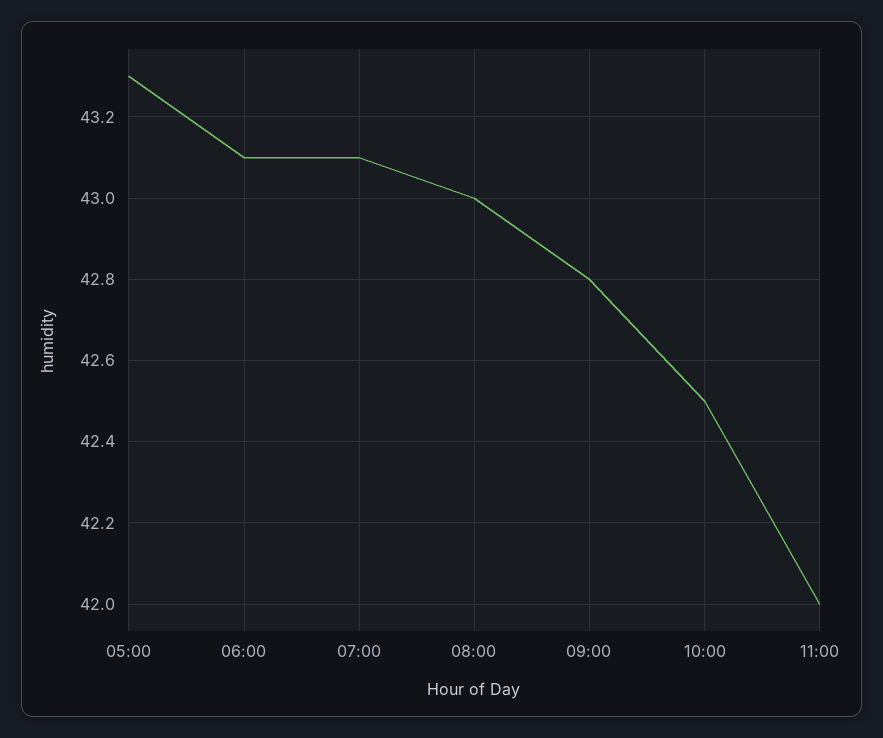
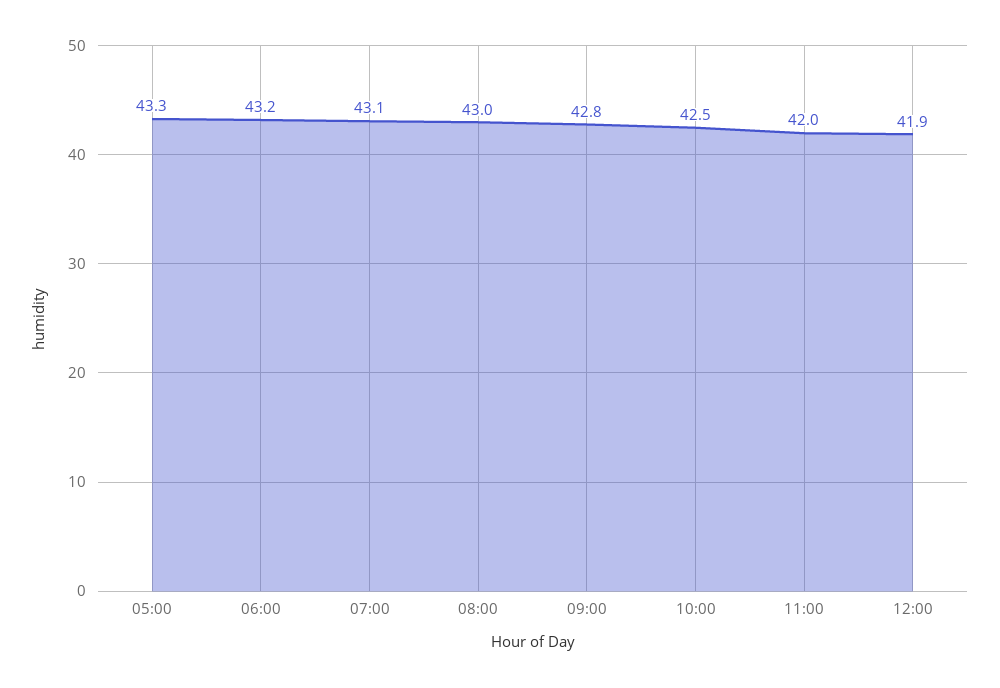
06:00: 43.1 -> 43.2
12:00: none -> 41.9

